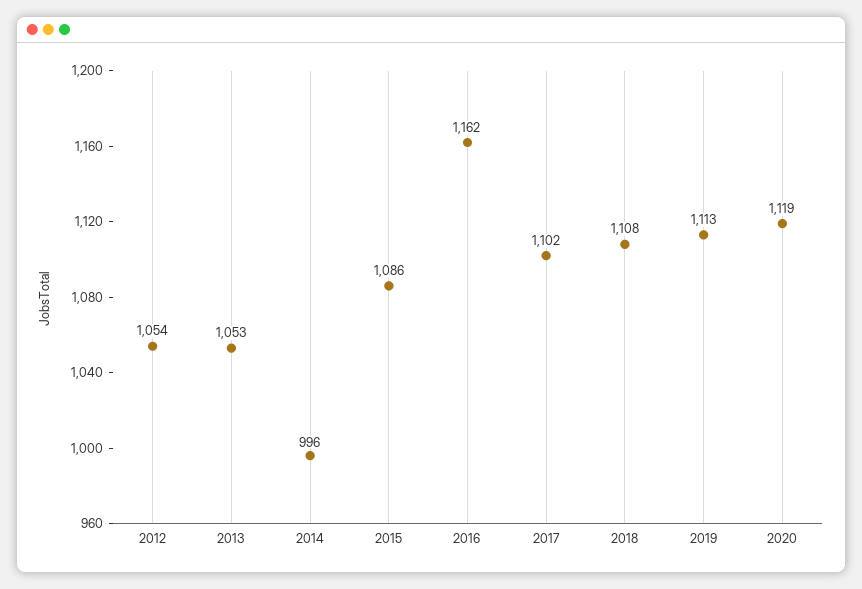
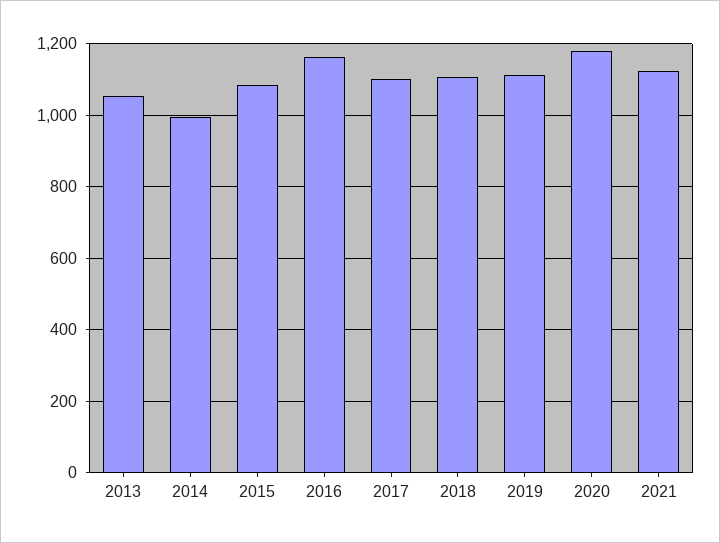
2012: 1054 -> none
2020: 1119 -> 1180
2021: none -> 1120

